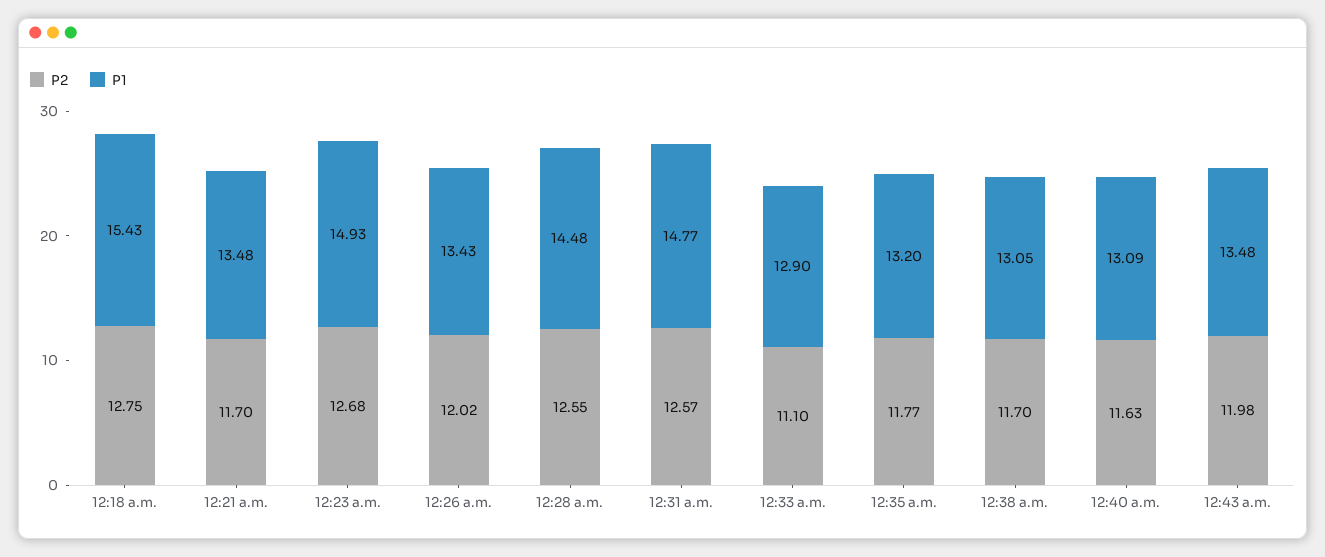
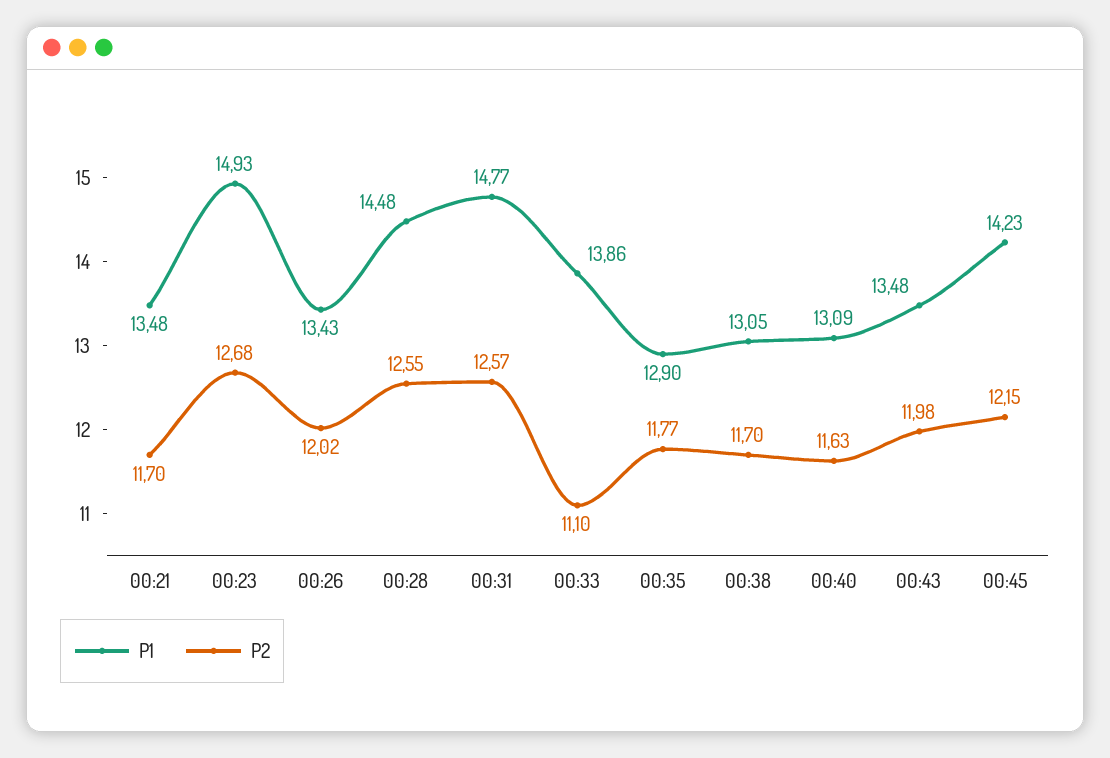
P2, 12:18 a.m.: 12.75 -> none
P1, 12:18 a.m.: 15.43 -> none
P1, 12:33 a.m.: 12.9 -> 13.86
P1, 12:35 a.m.: 13.2 -> 12.9
P1, 00:45: none -> 14.23
P2, 00:45: none -> 12.15

